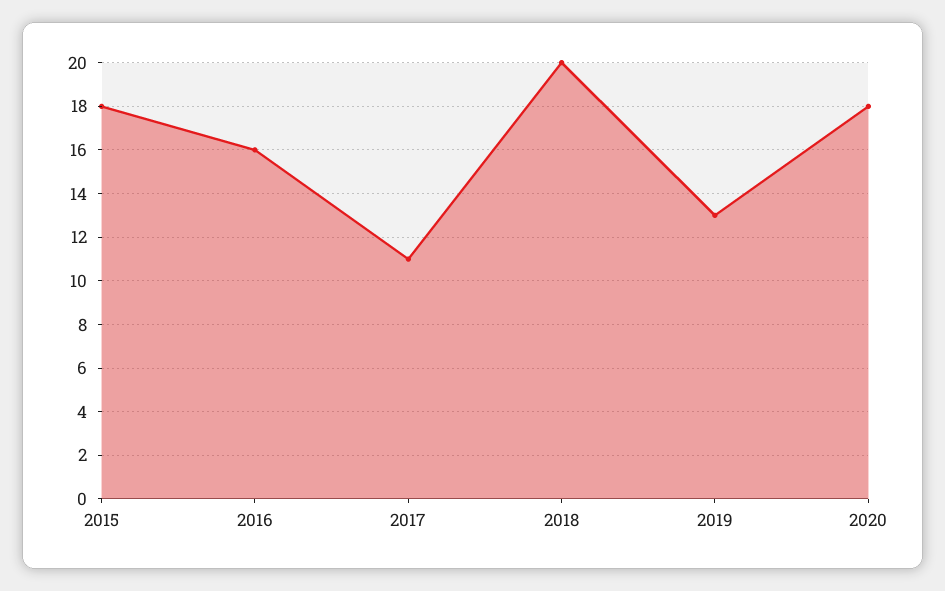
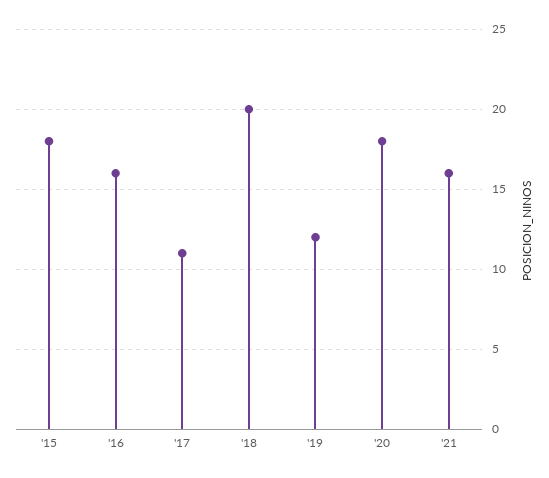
2019: 13 -> 12
'21: none -> 16

